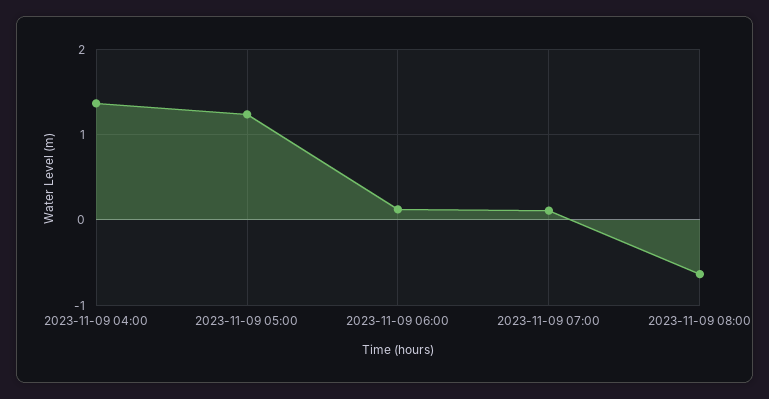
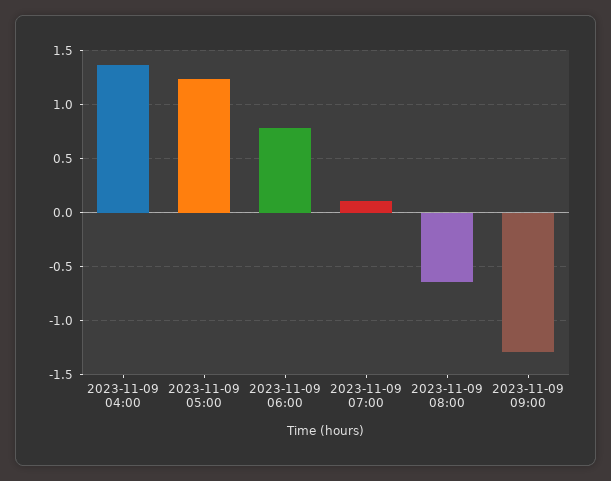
2023-11-09 06:00: 0.1 -> 0.8
2023-11-09 09:00: none -> -1.3

